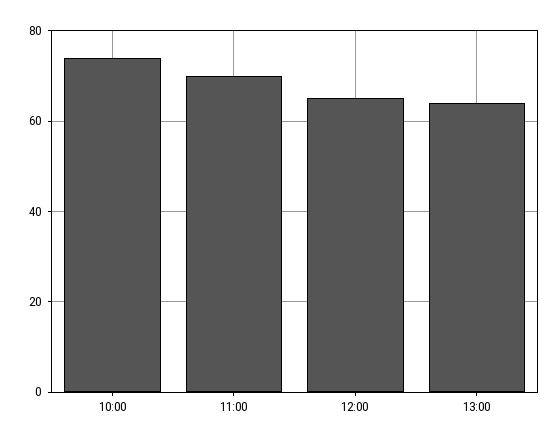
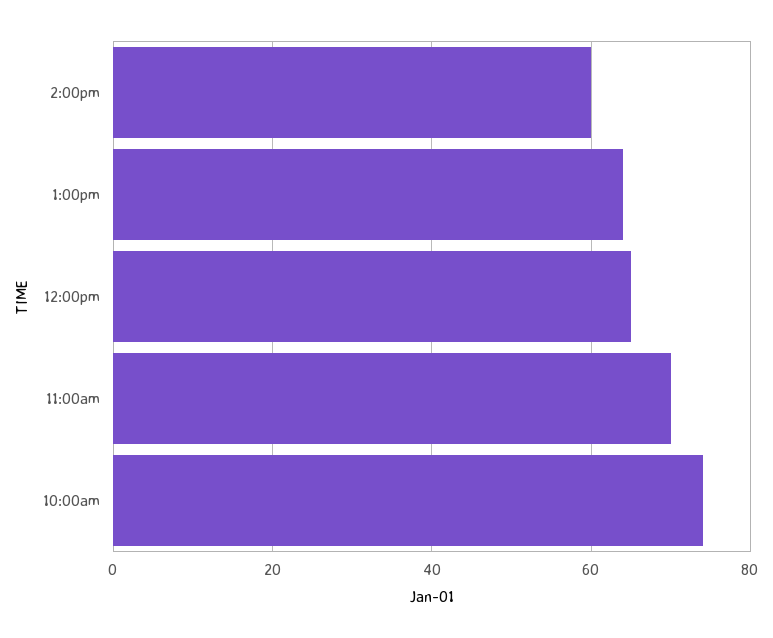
2:00pm: none -> 60

